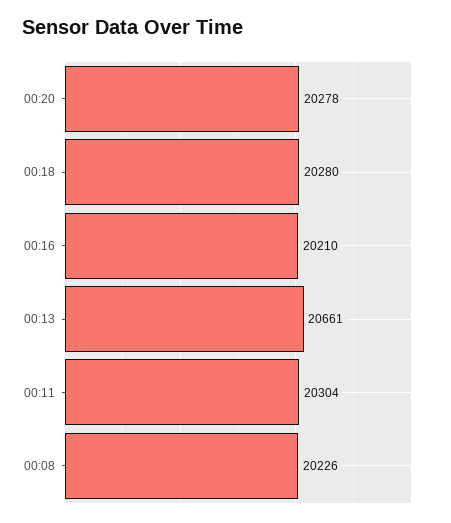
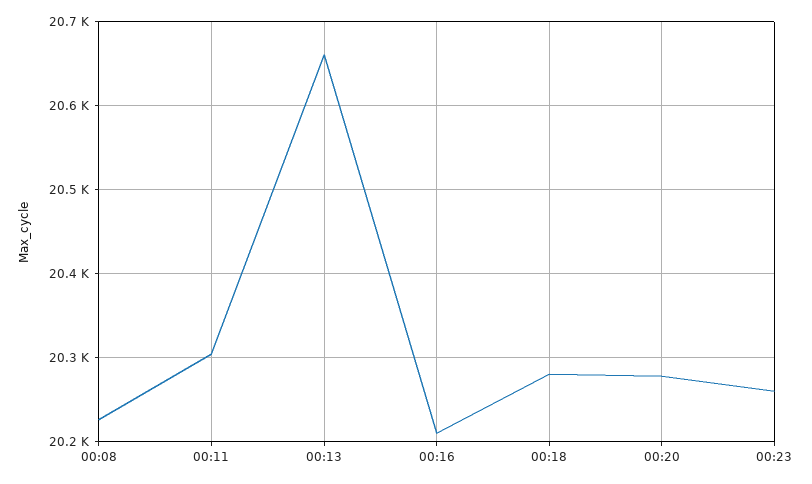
00:23: none -> 20260

